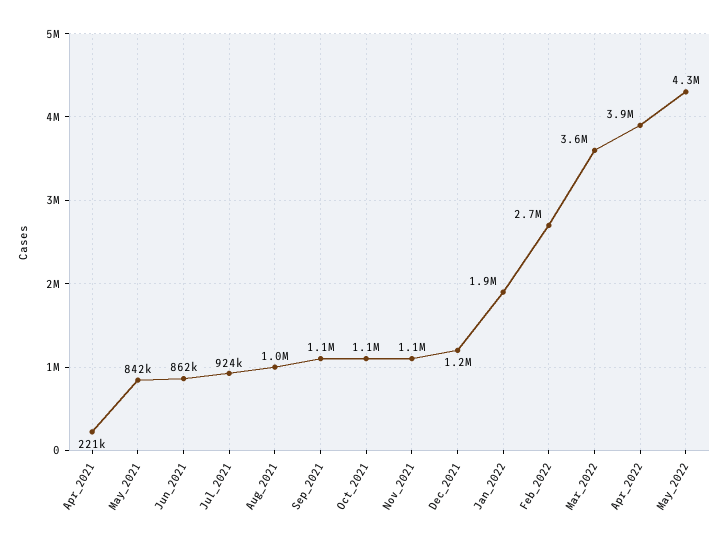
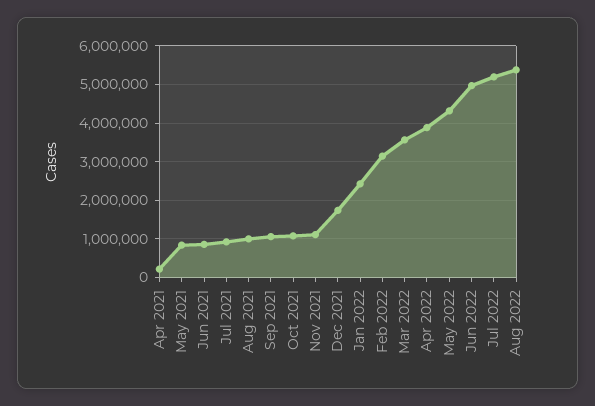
Dec_2021: 1200000 -> 1800000
Jan_2022: 1900000 -> 2400000
Feb_2022: 2700000 -> 3200000
Jun 2022: none -> 5000000
Jul 2022: none -> 5200000
Aug 2022: none -> 5400000

